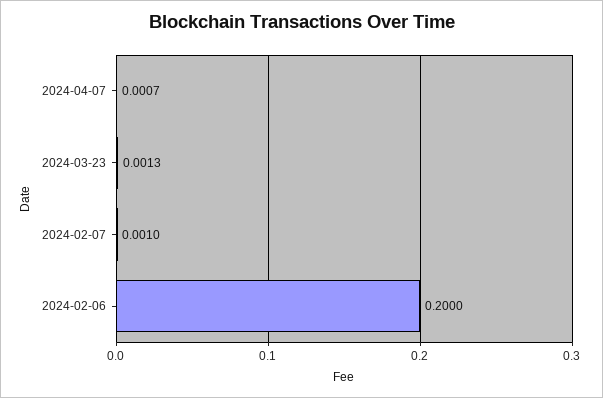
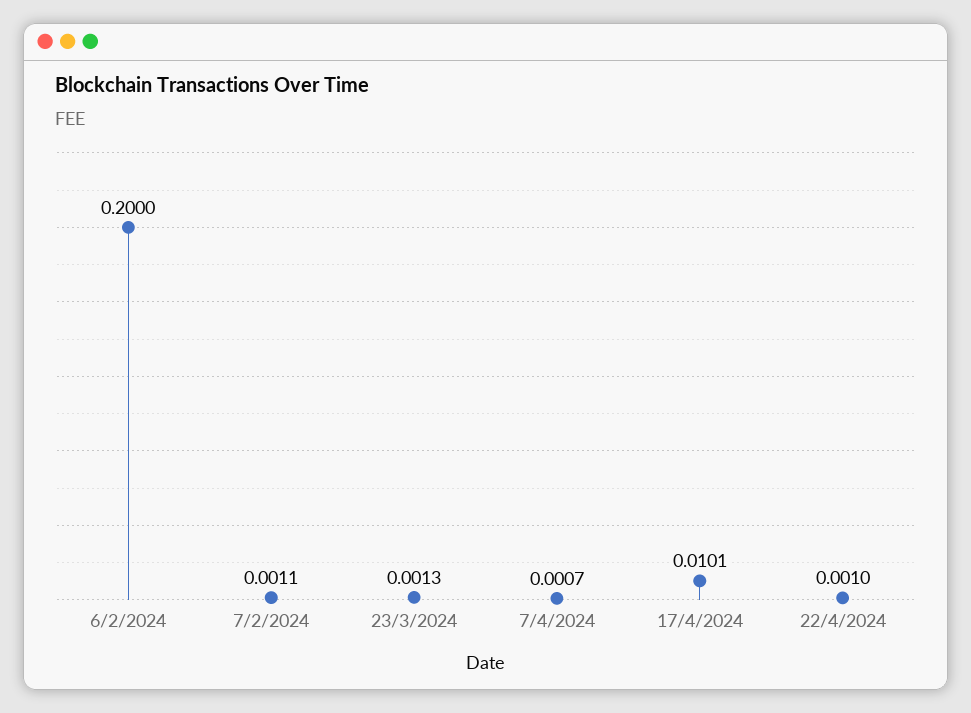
2024-02-07: 0.001 -> 0.0011
17/4/2024: none -> 0.0101
22/4/2024: none -> 0.001

